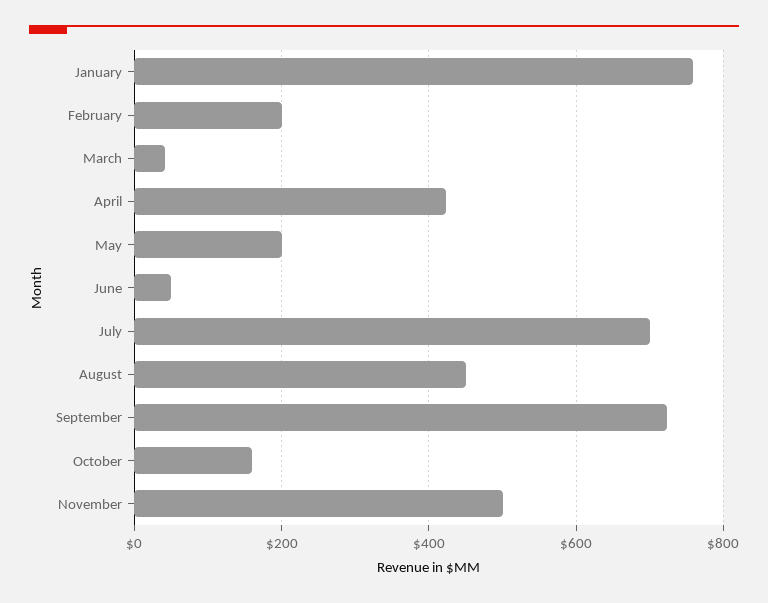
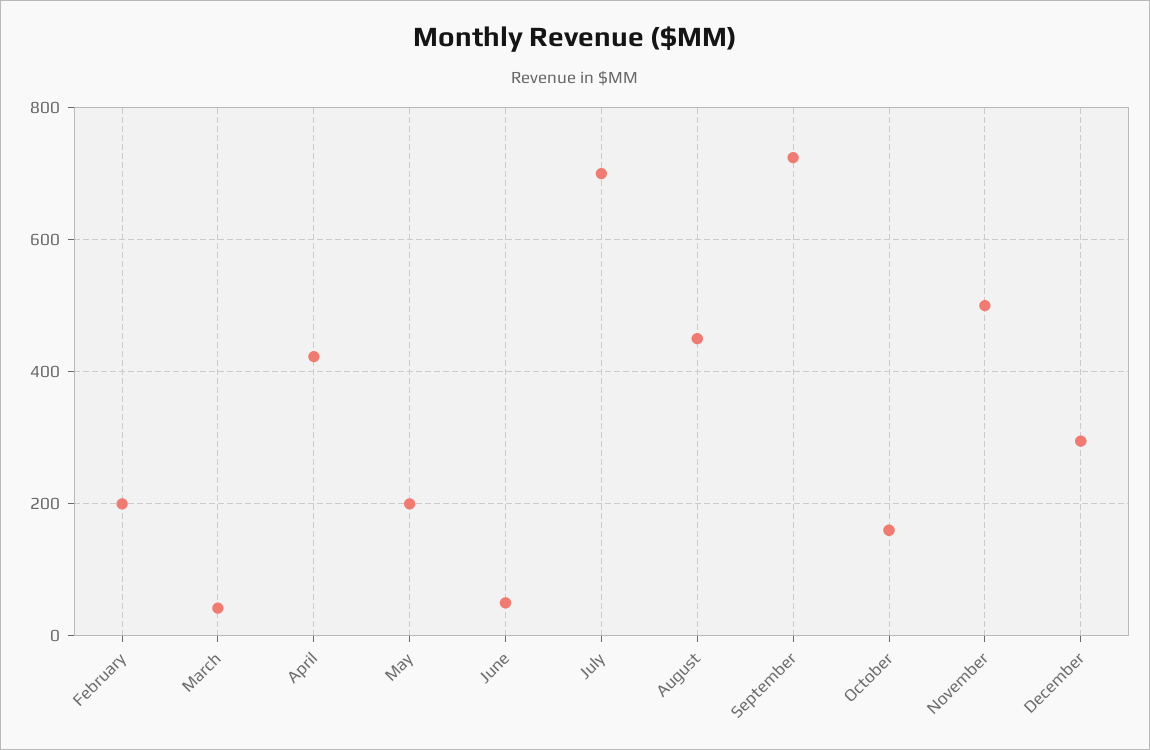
January: 760 -> none
December: none -> 300

